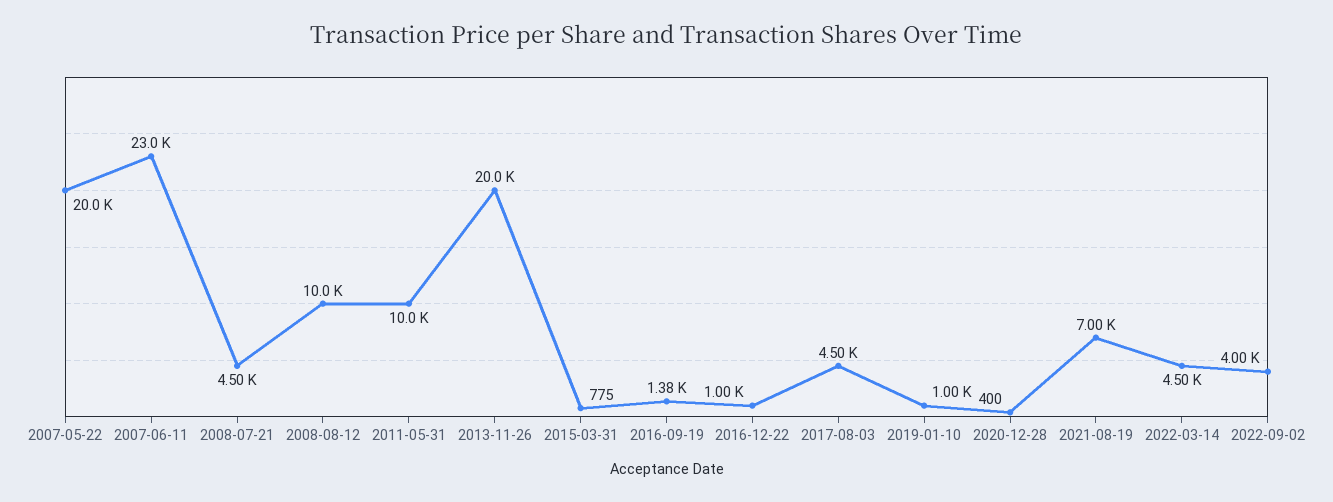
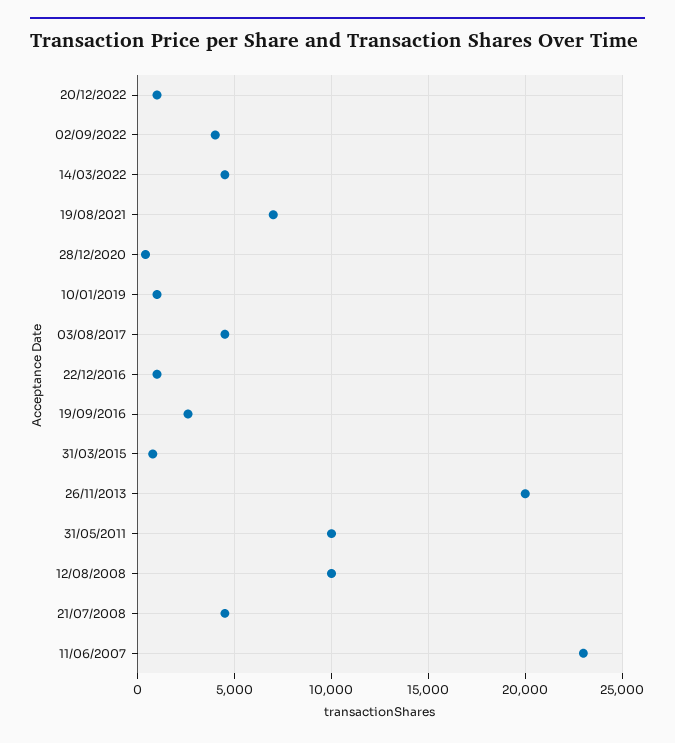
2007-05-22: 20000 -> none
2016-09-19: 1380 -> 2500
20/12/2022: none -> 1000

